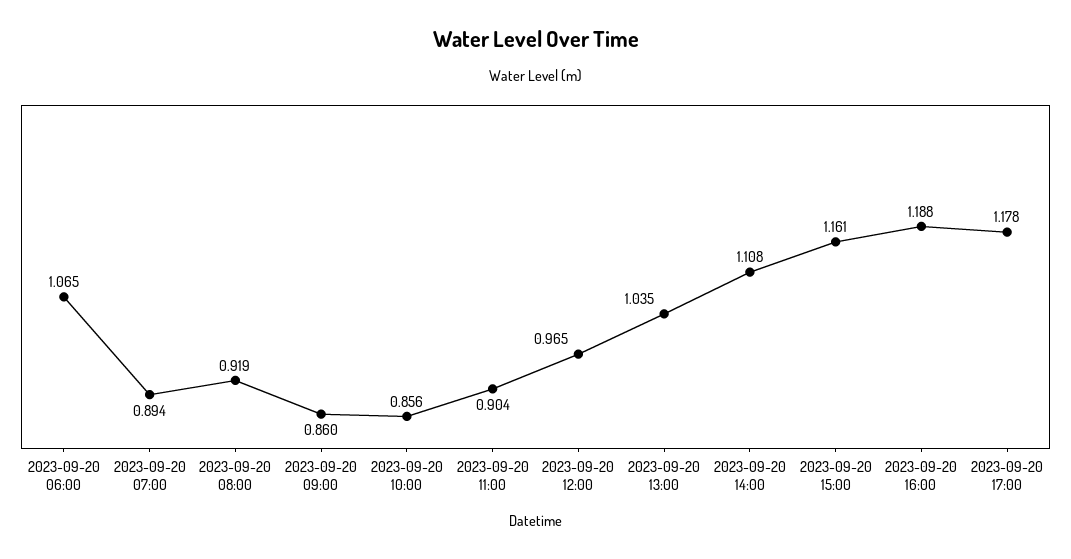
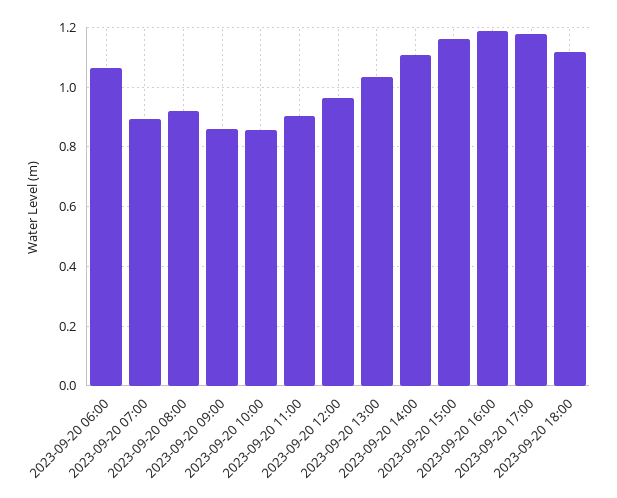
2023-09-20 18:00: none -> 1.125

